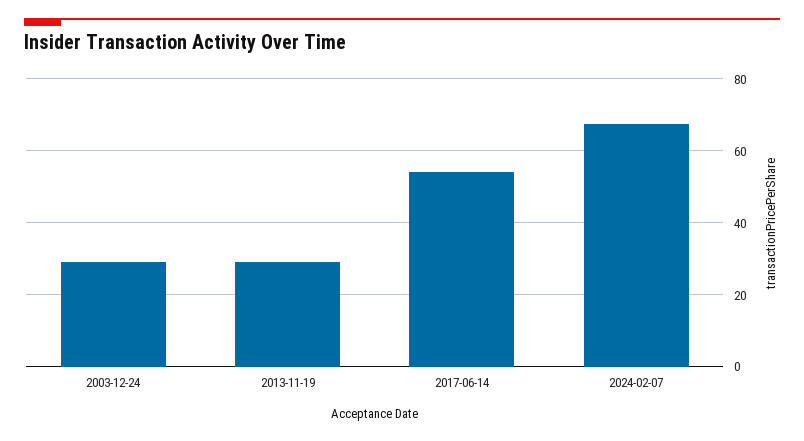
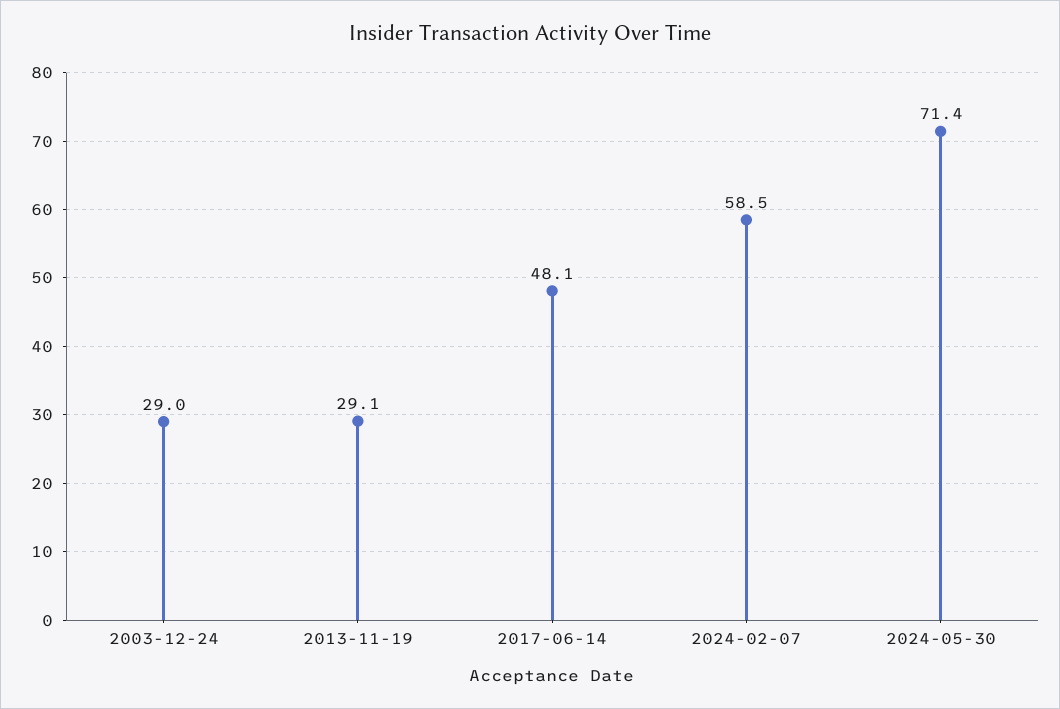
2017-06-14: 54 -> 48.1
2024-02-07: 68 -> 58.5
2024-05-30: none -> 71.4

